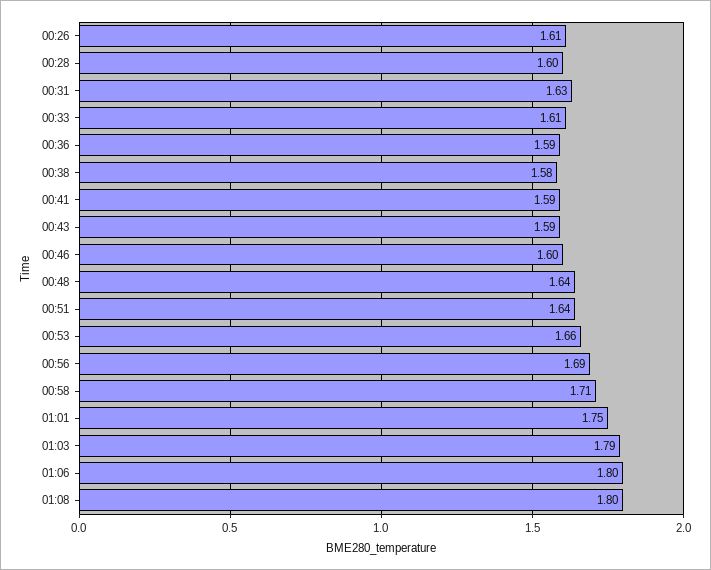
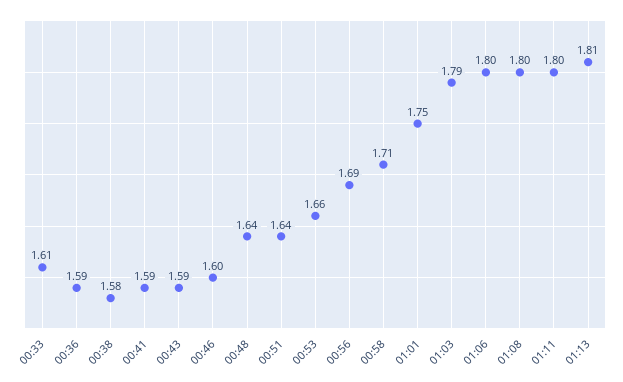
00:26: 1.61 -> none
00:28: 1.6 -> none
00:31: 1.63 -> none
01:11: none -> 1.8
01:13: none -> 1.81

